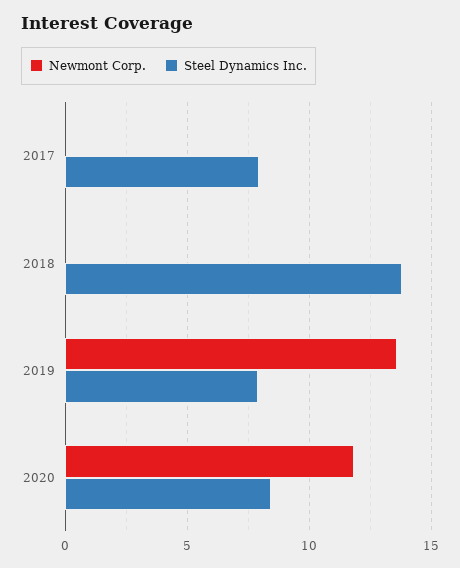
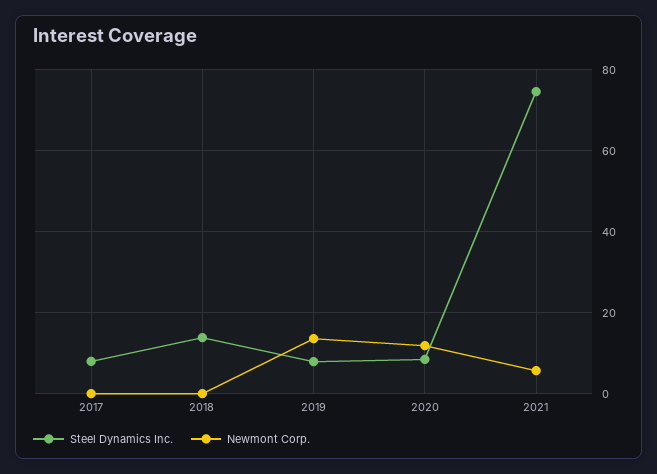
Steel Dynamics Inc., 2021: none -> 74
Newmont Corp., 2021: none -> 6

